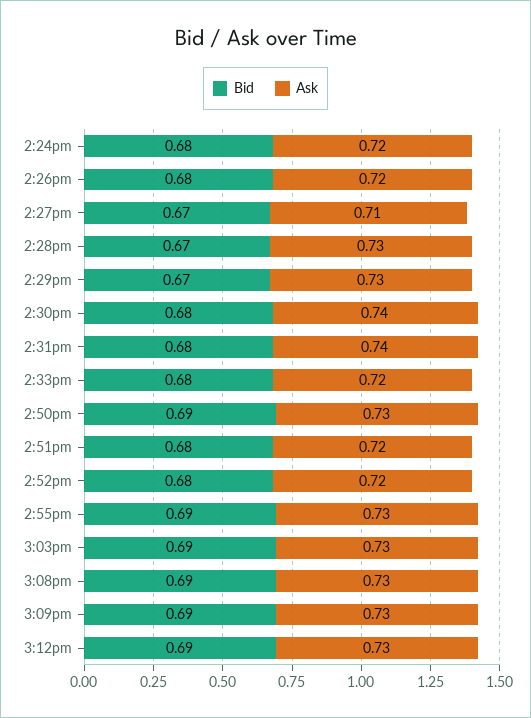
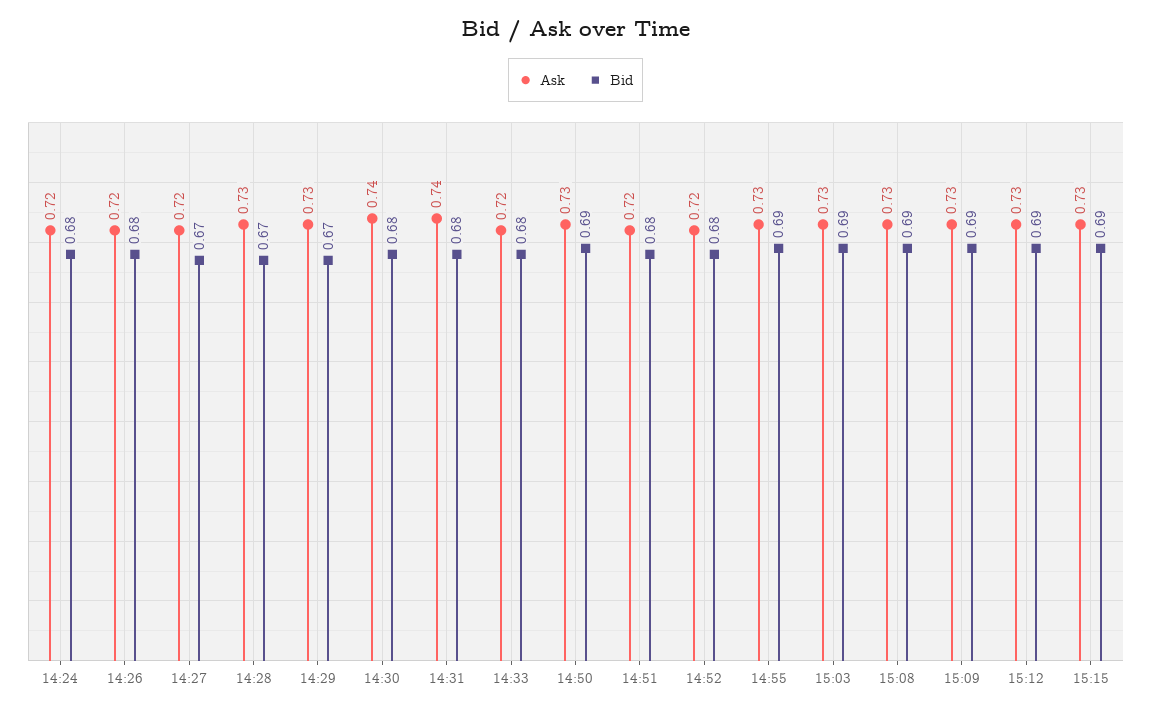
Ask, 2:27pm: 0.71 -> 0.72
Ask, 15:15: none -> 0.73
Bid, 15:15: none -> 0.69

